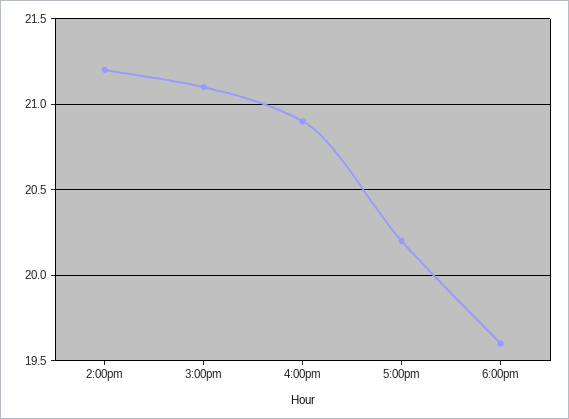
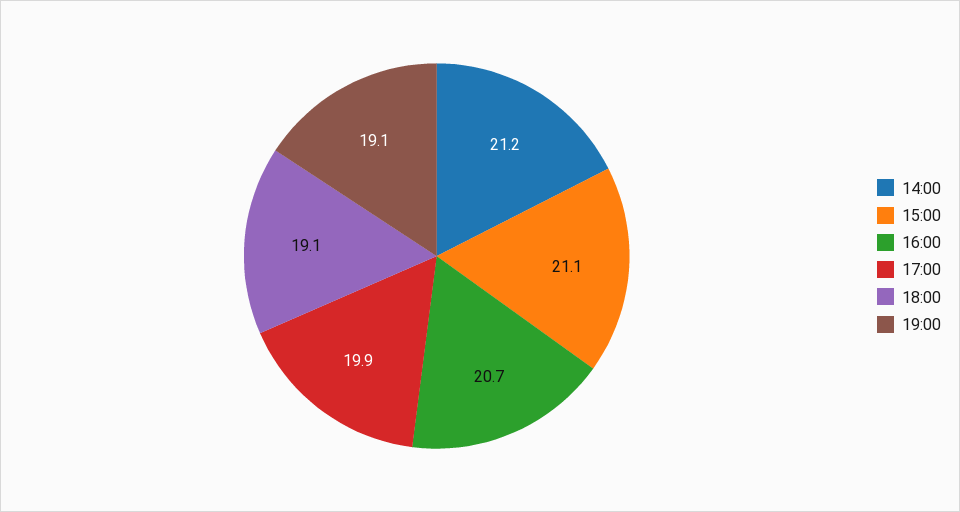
4:00pm: 20.9 -> 20.7
5:00pm: 20.2 -> 19.9
6:00pm: 19.6 -> 19.1
19:00: none -> 19.1

